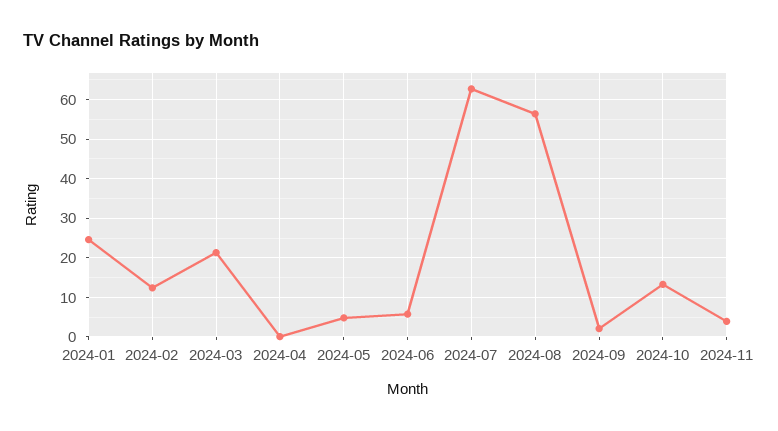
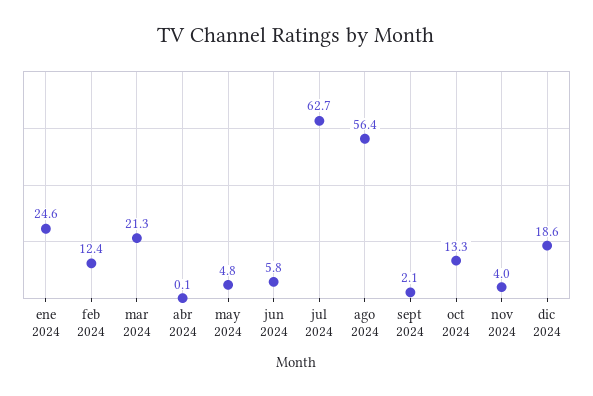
dic 2024: none -> 18.6

